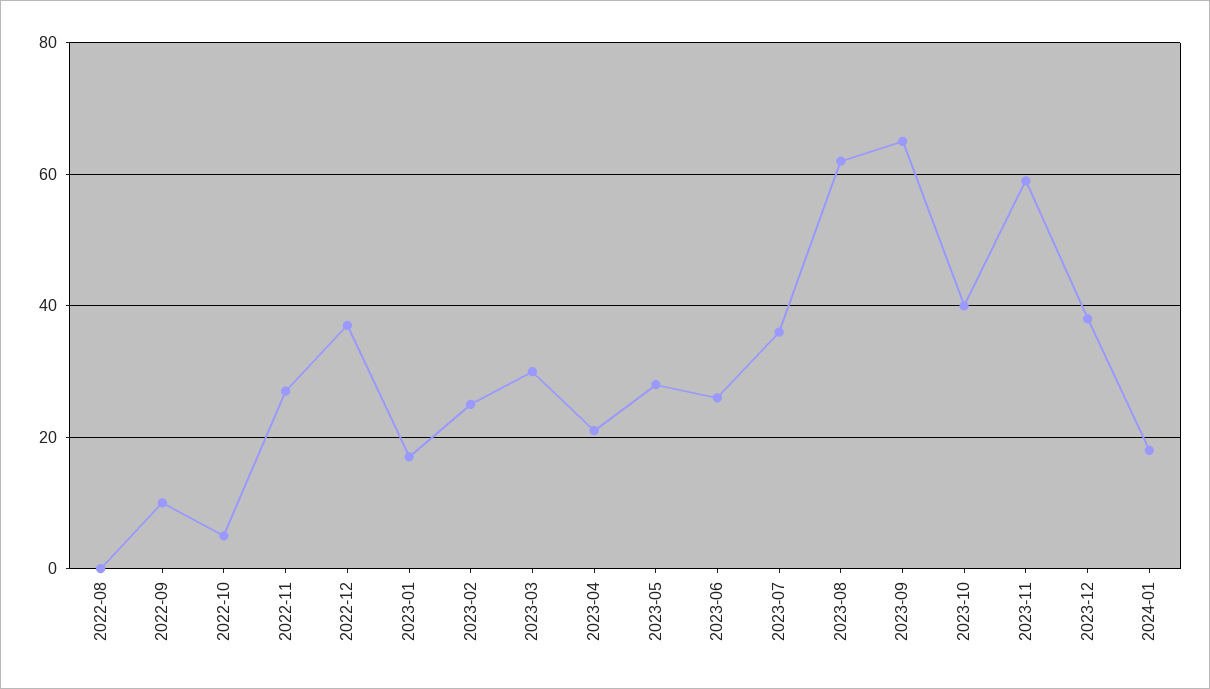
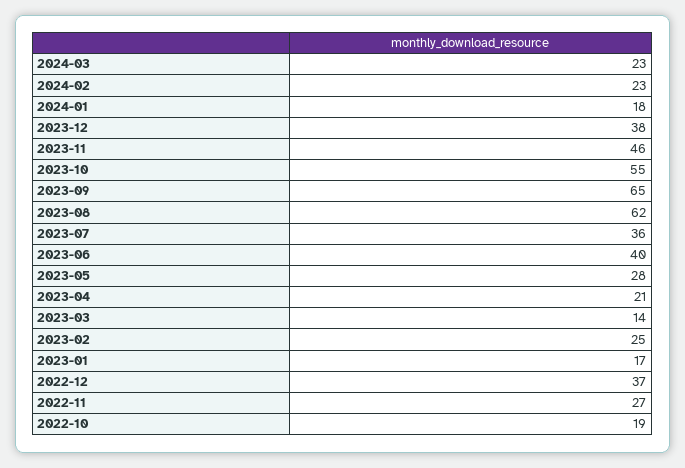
2022-08: 0 -> none
2022-09: 10 -> none
2022-10: 5 -> 19
2023-03: 30 -> 14
2023-06: 25 -> 40
2023-10: 40 -> 55
2023-11: 60 -> 46
2024-03: none -> 23
2024-02: none -> 23

